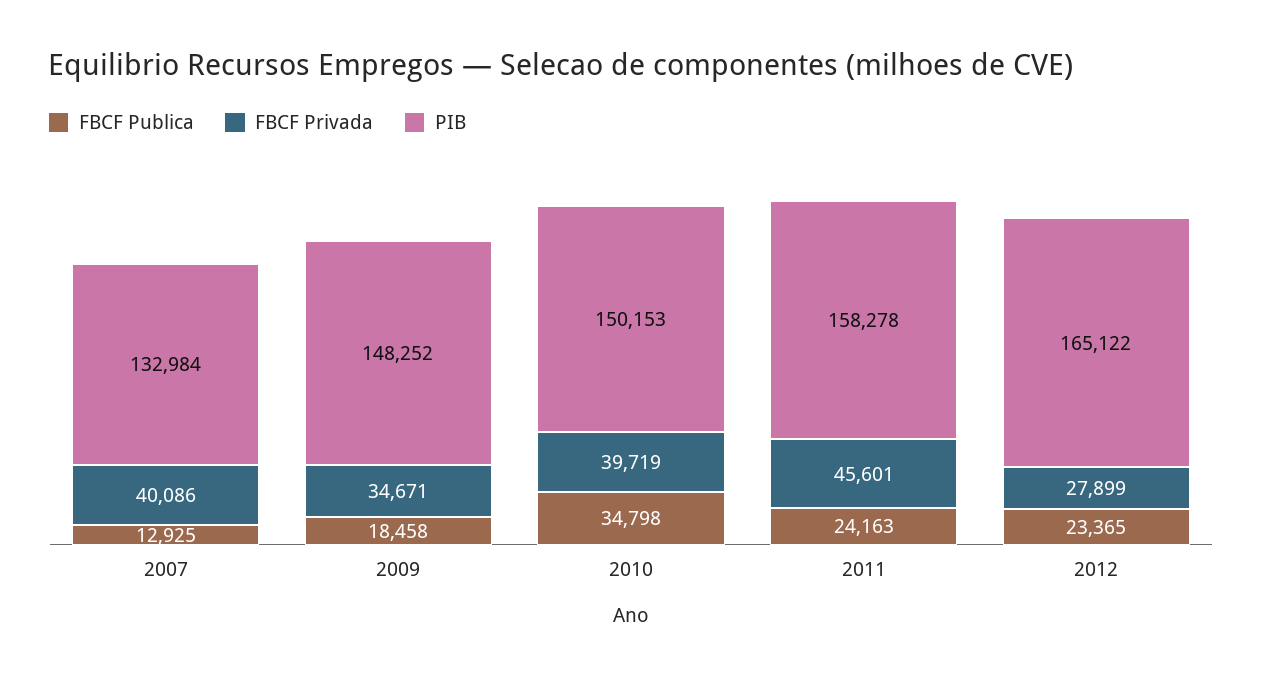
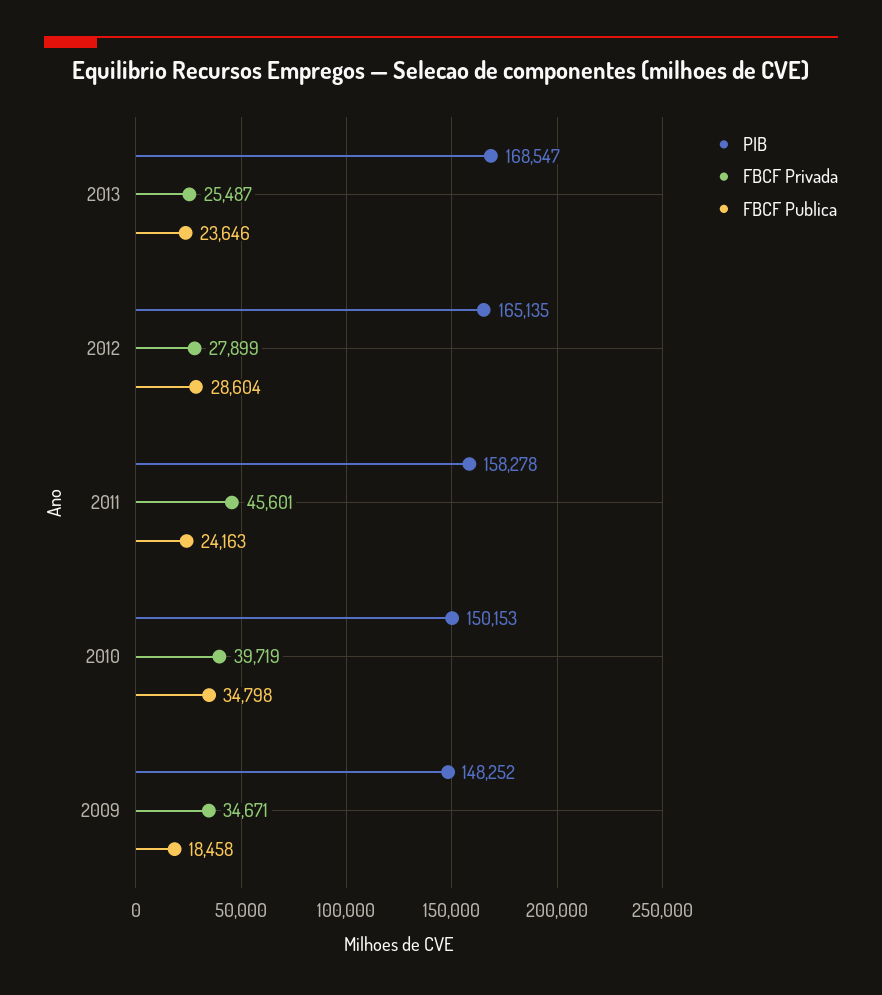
FBCF Publica, 2007: 12925 -> none
FBCF Privada, 2007: 40086 -> none
PIB, 2007: 132984 -> none
FBCF Publica, 2012: 23365 -> 28604
PIB, 2012: 165122 -> 165135
PIB, 2013: none -> 168547
FBCF Privada, 2013: none -> 25487
FBCF Publica, 2013: none -> 23646

